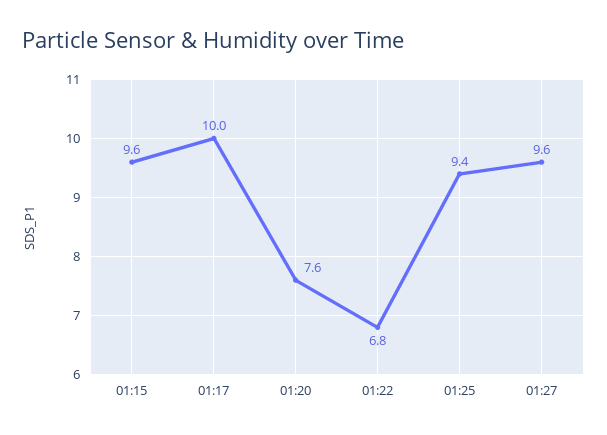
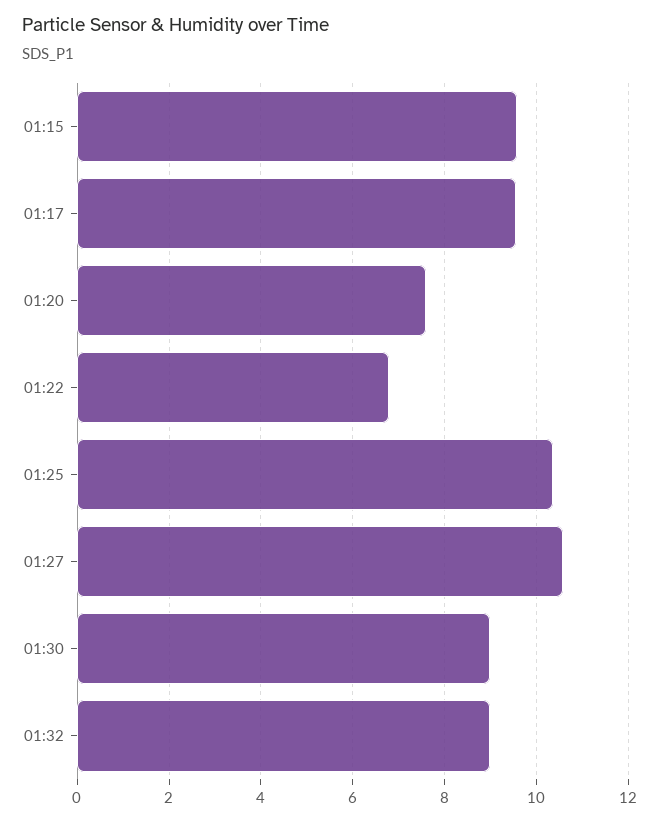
01:17: 10 -> 9.6
01:25: 9.4 -> 10.4
01:27: 9.6 -> 10.6
01:30: none -> 9
01:32: none -> 9

